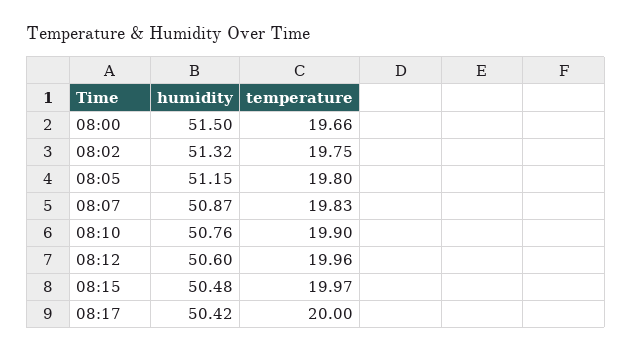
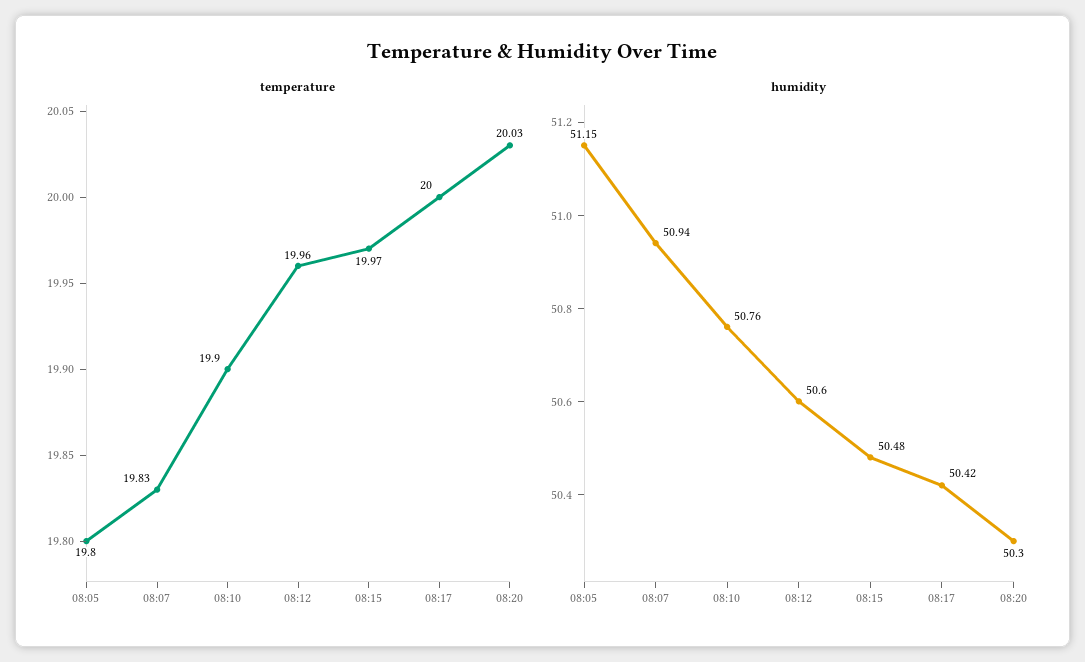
humidity, 08:00: 51.5 -> none
temperature, 08:00: 19.66 -> none
humidity, 08:02: 51.32 -> none
temperature, 08:02: 19.75 -> none
humidity, 08:07: 50.87 -> 50.94
temperature, 08:20: none -> 20.03
humidity, 08:20: none -> 50.3

